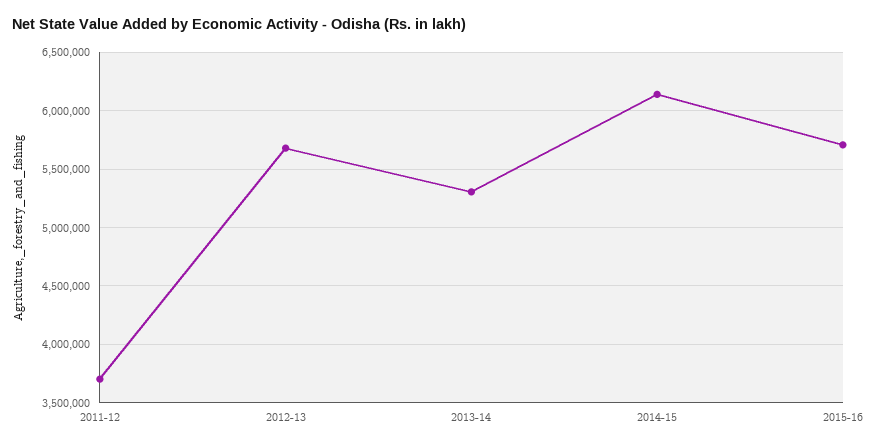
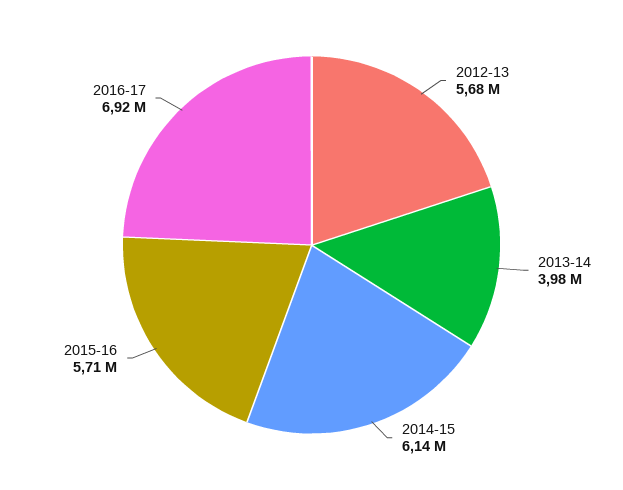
2011-12: 3700000 -> none
2013-14: 5300000 -> 3980000
2016-17: none -> 6920000

